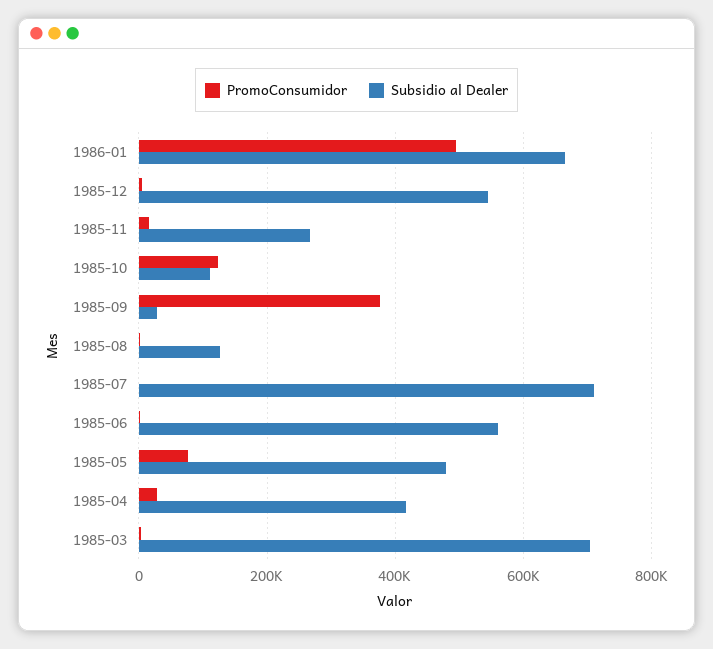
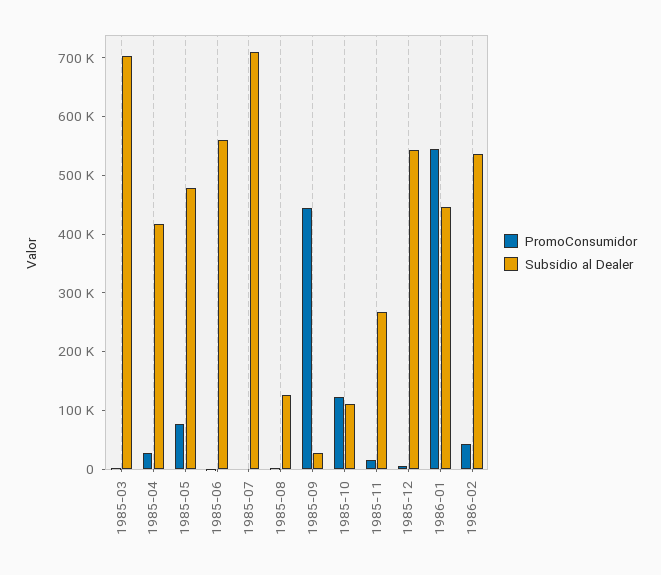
PromoConsumidor, 1986-01: 500000 -> 540000
Subsidio al Dealer, 1986-01: 660000 -> 440000
PromoConsumidor, 1985-09: 380000 -> 440000
PromoConsumidor, 1986-02: none -> 40000
Subsidio al Dealer, 1986-02: none -> 540000

